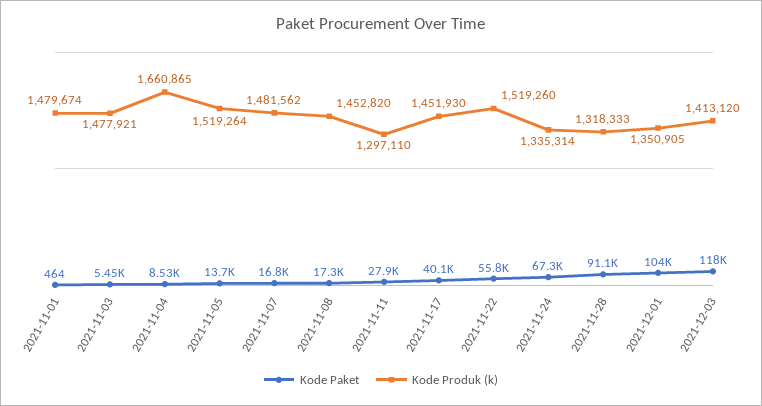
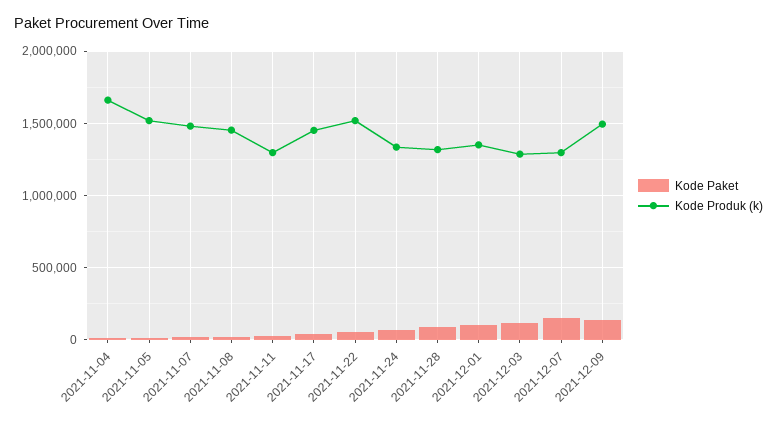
Kode Paket, 2021-11-01: 464 -> none
Kode Produk (k), 2021-11-01: 1479674 -> none
Kode Paket, 2021-11-03: 5450 -> none
Kode Produk (k), 2021-11-03: 1477921 -> none
Kode Produk (k), 2021-12-03: 1413120 -> 1300000
Kode Paket, 2021-12-07: none -> 150000
Kode Produk (k), 2021-12-07: none -> 1300000
Kode Paket, 2021-12-09: none -> 150000
Kode Produk (k), 2021-12-09: none -> 1500000

